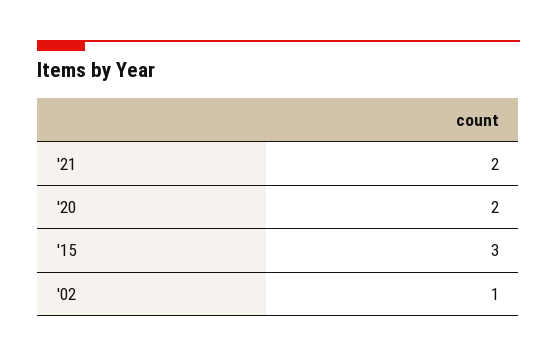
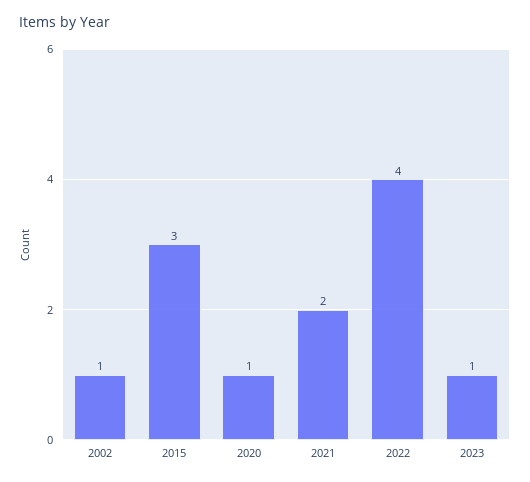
'20: 2 -> 1
2022: none -> 4
2023: none -> 1

